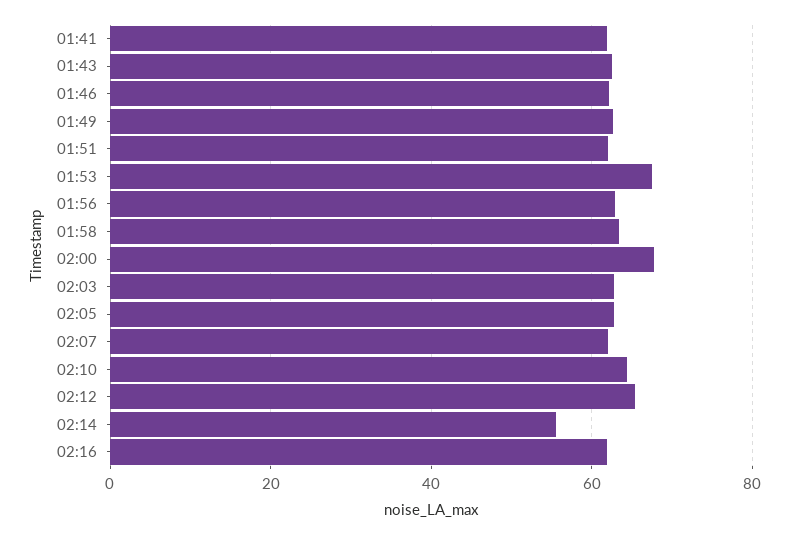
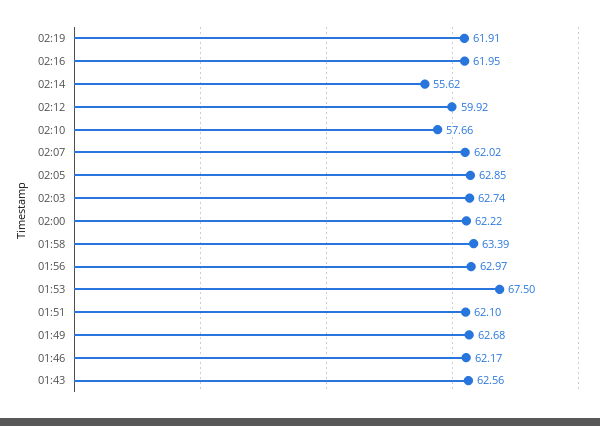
01:41: 62 -> none
02:00: 68 -> 62.22
02:10: 64 -> 57.66
02:12: 66 -> 59.92
02:19: none -> 61.91

